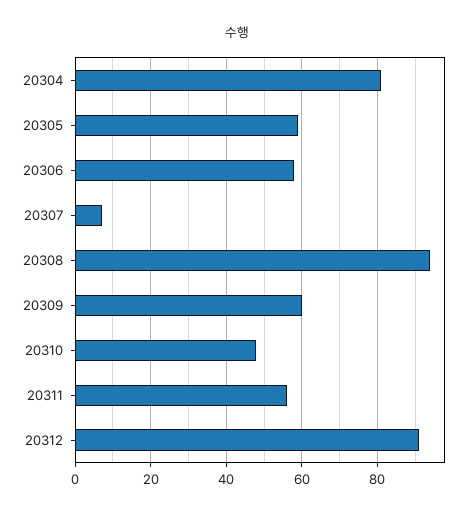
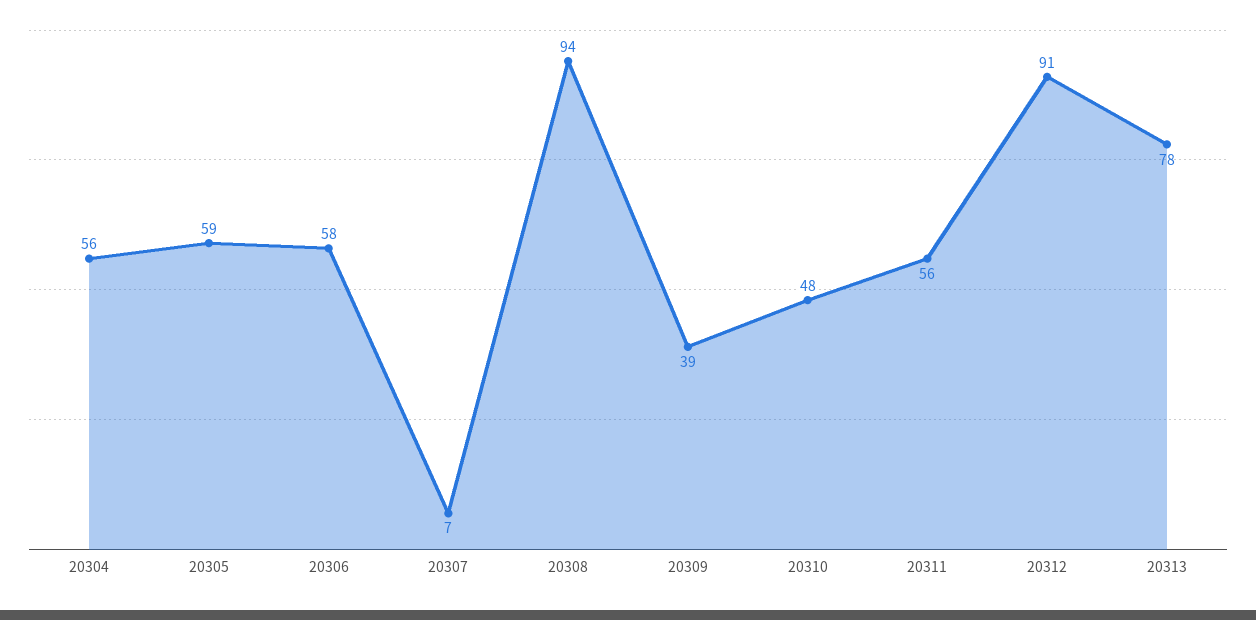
20304: 80 -> 56
20309: 60 -> 39
20313: none -> 78

